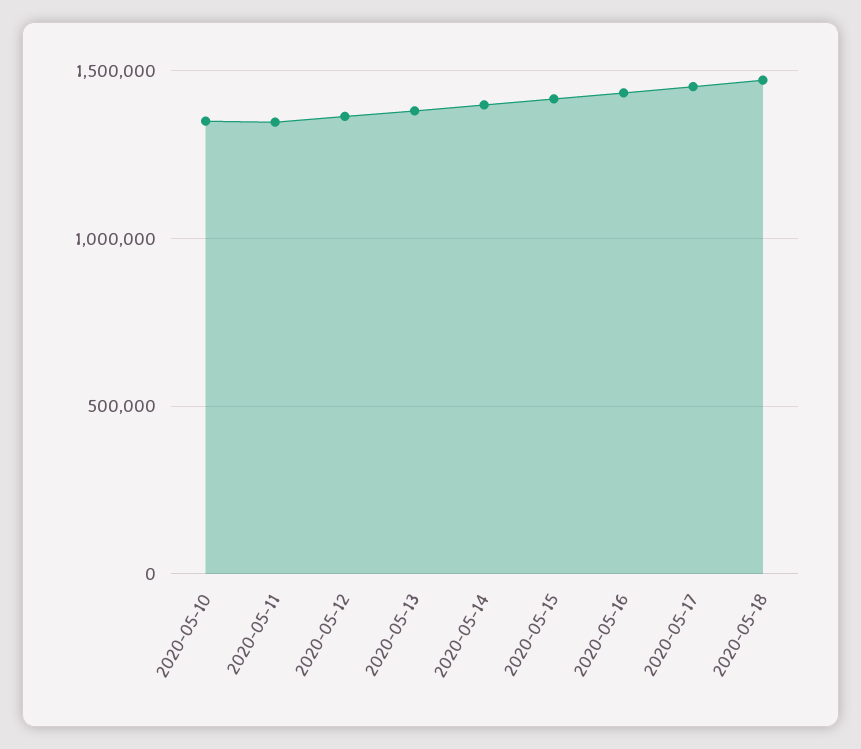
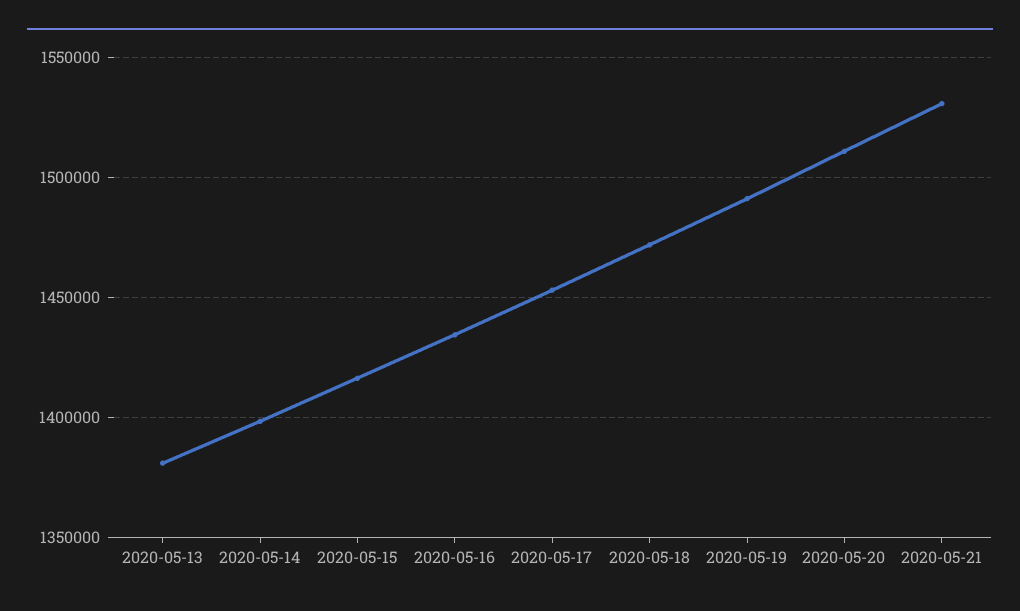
2020-05-10: 1350000 -> none
2020-05-11: 1350000 -> none
2020-05-12: 1350000 -> none
2020-05-19: none -> 1490000
2020-05-20: none -> 1510000
2020-05-21: none -> 1530000

